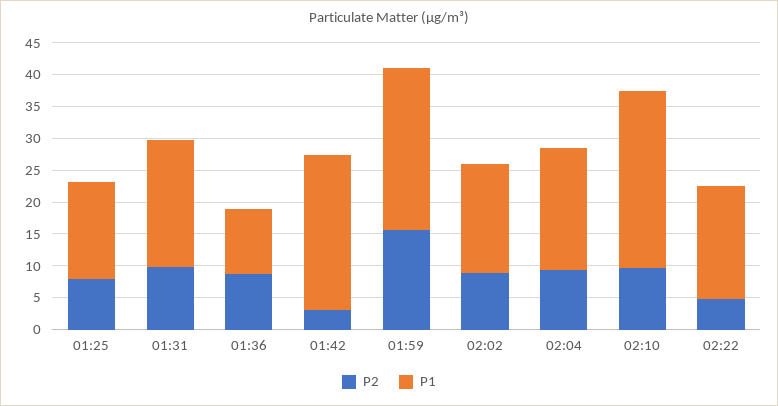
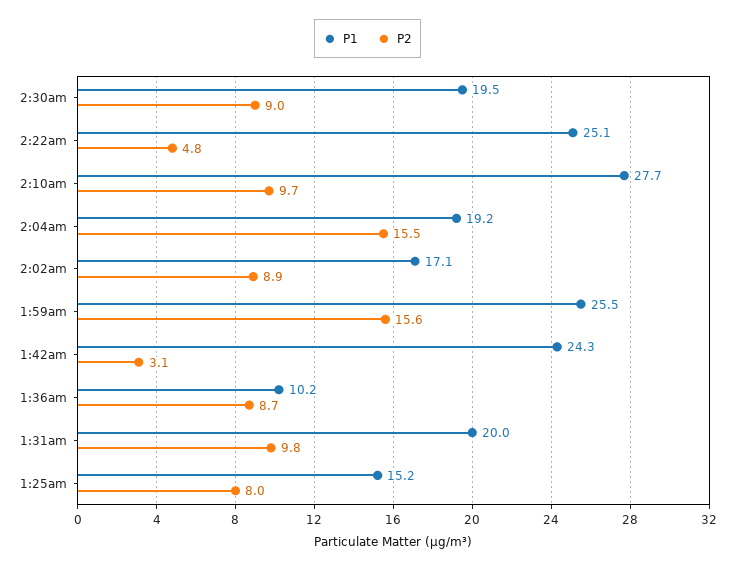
P2, 02:04: 10 -> 15.5
P1, 02:22: 17.5 -> 25.1
P1, 2:30am: none -> 19.5
P2, 2:30am: none -> 9

